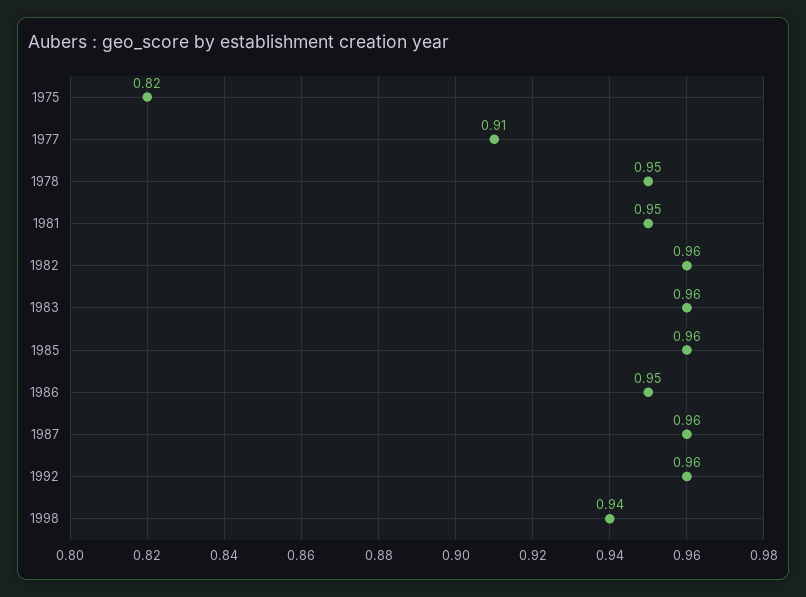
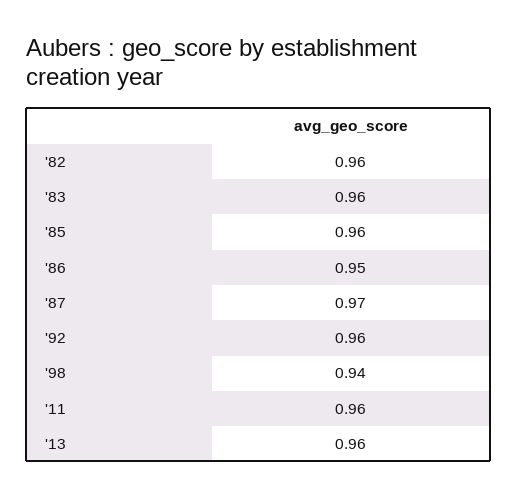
1975: 0.82 -> none
1977: 0.91 -> none
1978: 0.95 -> none
1981: 0.95 -> none
1987: 0.96 -> 0.97
'11: none -> 0.96
'13: none -> 0.96

